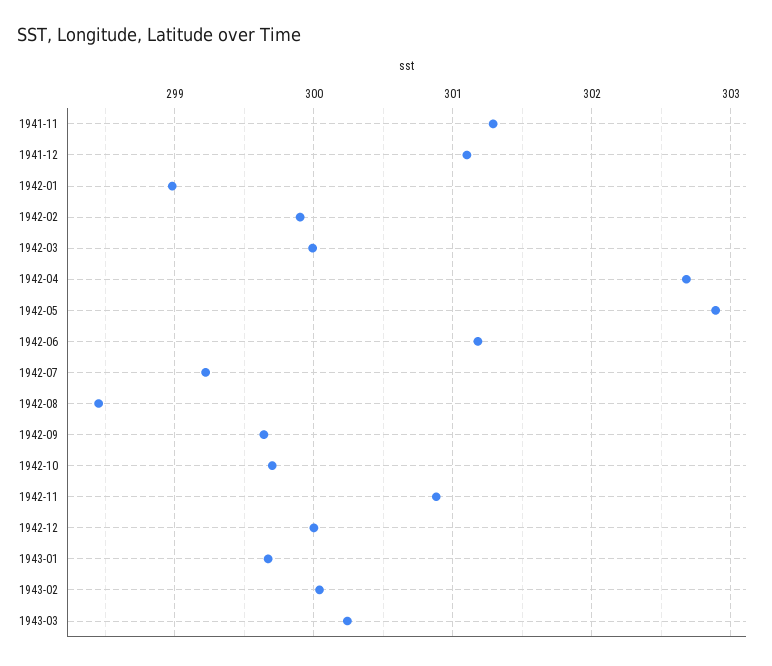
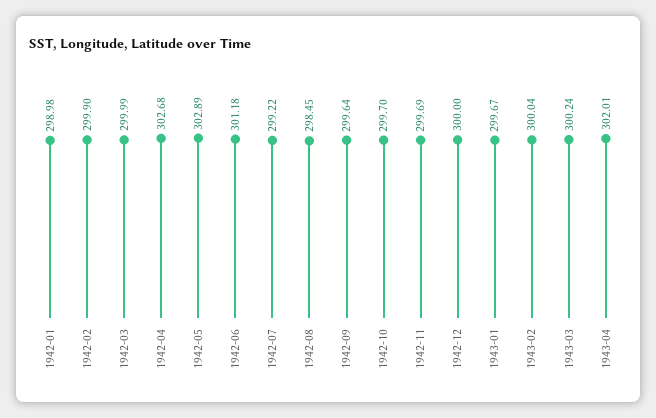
1941-11: 301.3 -> none
1941-12: 301.1 -> none
1942-11: 300.9 -> 299.69
1943-04: none -> 302.01

